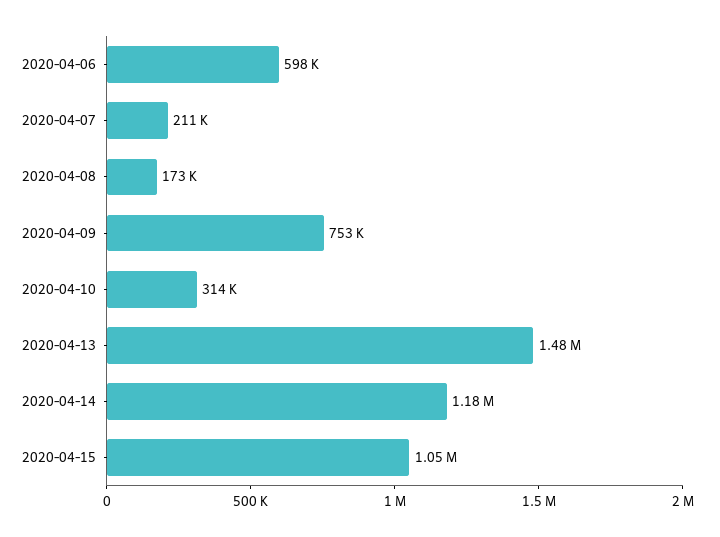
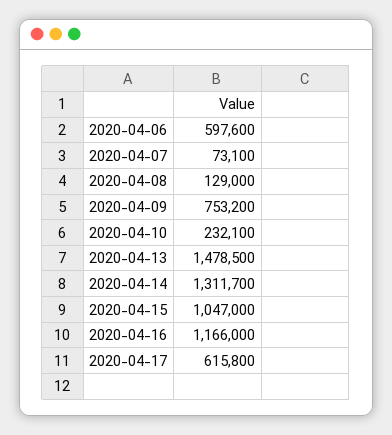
2020-04-07: 211000 -> 73100
2020-04-08: 173000 -> 129000
2020-04-10: 314000 -> 232100
2020-04-14: 1180000 -> 1311700
2020-04-16: none -> 1166000
2020-04-17: none -> 615800

